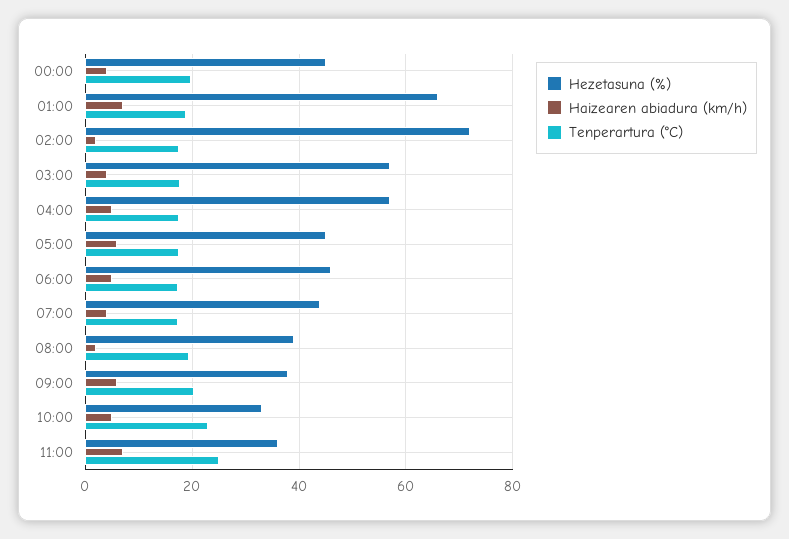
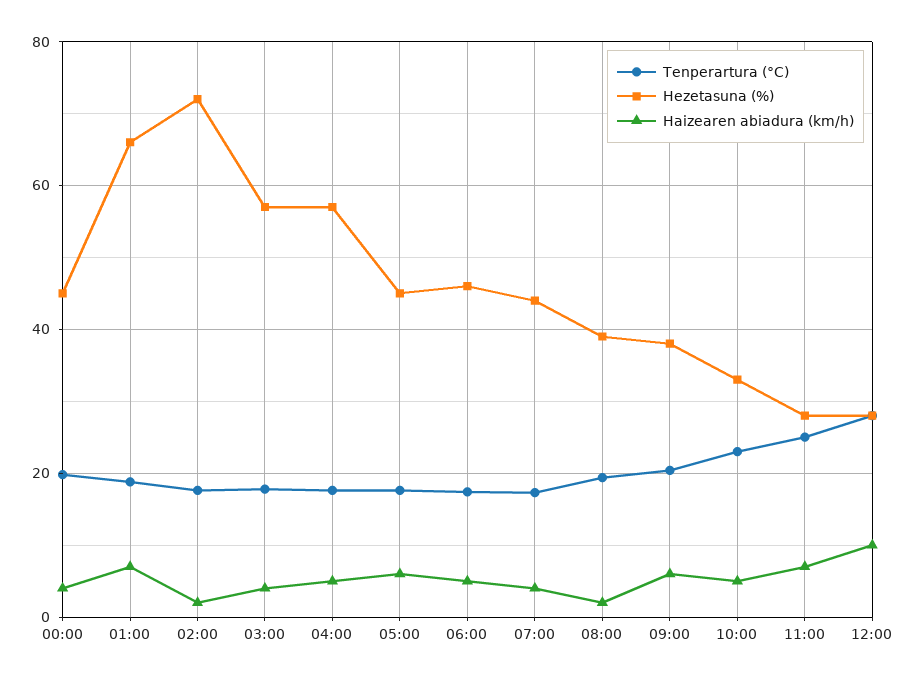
Hezetasuna (%), 11:00: 36 -> 28
Tenperartura (°C), 12:00: none -> 28
Hezetasuna (%), 12:00: none -> 28
Haizearen abiadura (km/h), 12:00: none -> 10

